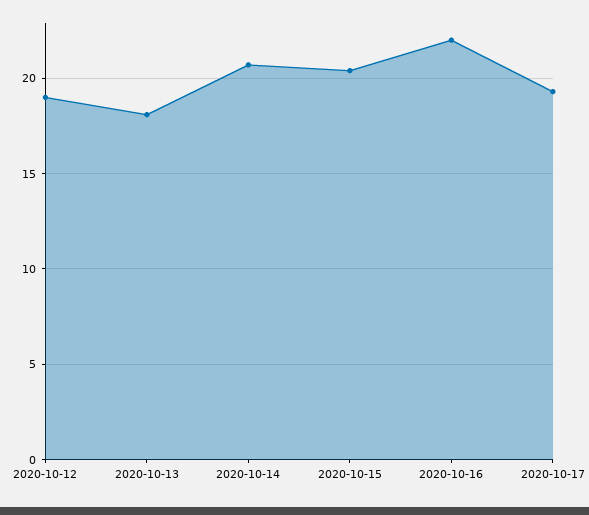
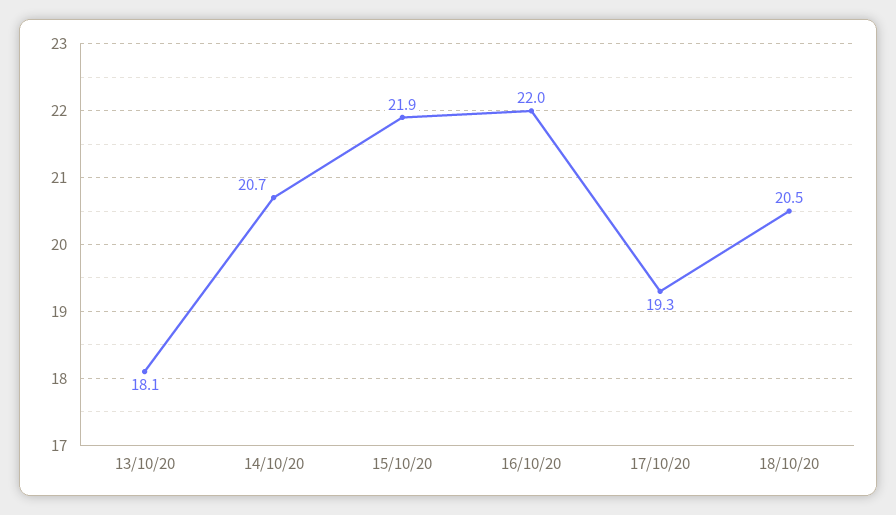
2020-10-12: 19 -> none
2020-10-15: 20.5 -> 21.9
18/10/20: none -> 20.5

